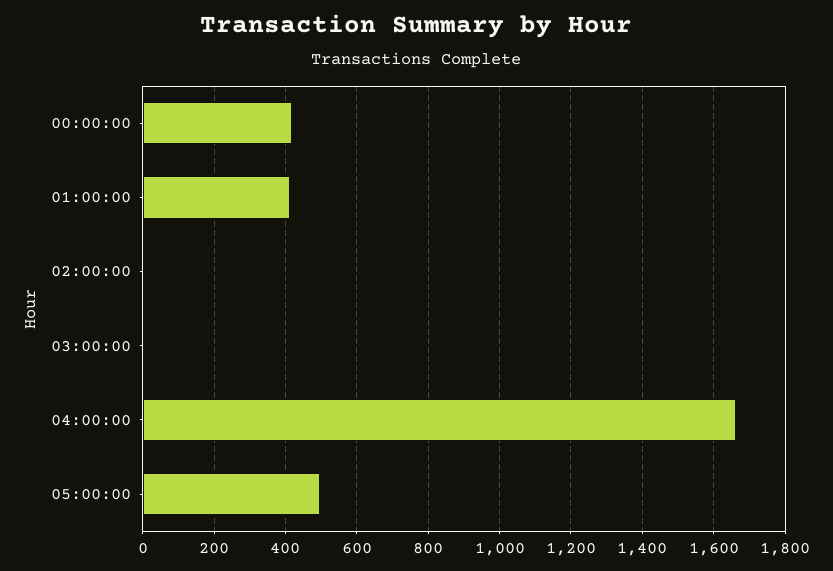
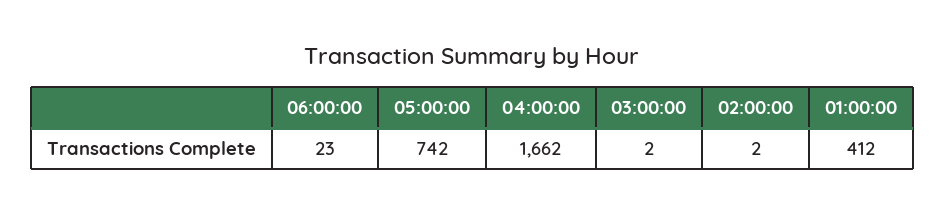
00:00:00: 420 -> none
05:00:00: 500 -> 742
06:00:00: none -> 23

